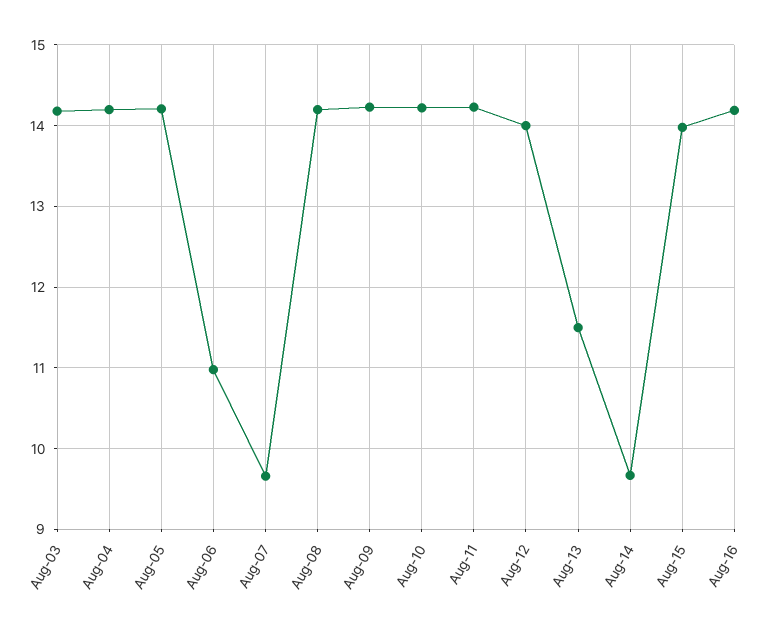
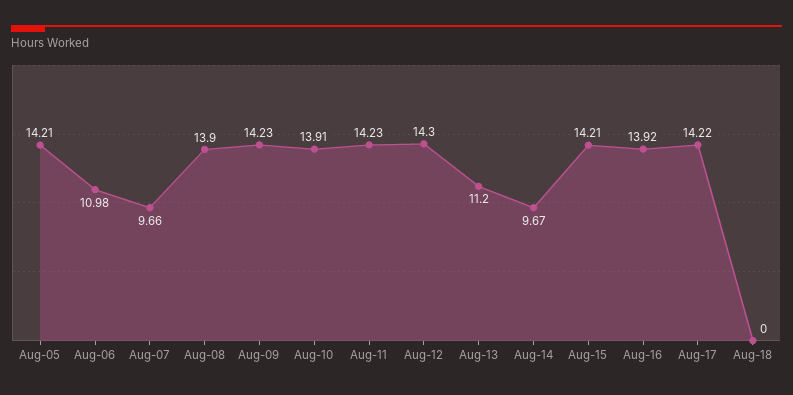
Aug-03: 14.2 -> none
Aug-04: 14.2 -> none
Aug-08: 14.2 -> 13.9
Aug-10: 14.2 -> 13.91
Aug-12: 14 -> 14.3
Aug-13: 11.5 -> 11.2
Aug-15: 14 -> 14.21
Aug-16: 14.2 -> 13.92
Aug-17: none -> 14.22
Aug-18: none -> 0

